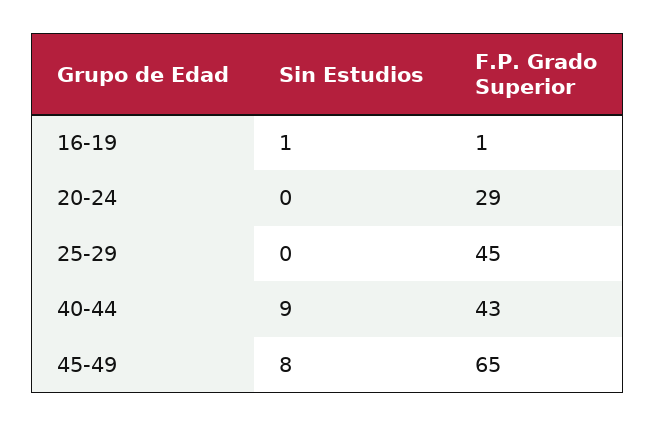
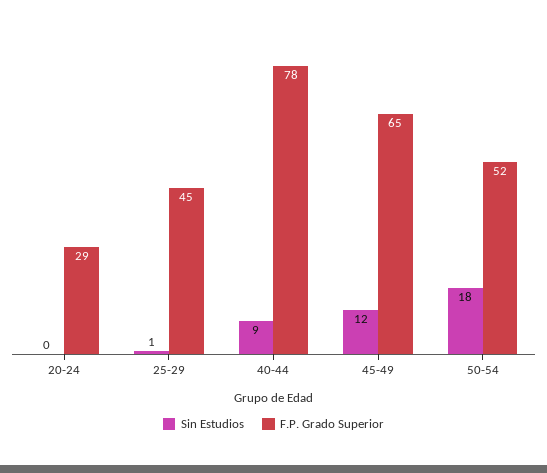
Sin Estudios, 16-19: 1 -> none
F.P. Grado Superior, 16-19: 1 -> none
Sin Estudios, 25-29: 0 -> 1
F.P. Grado Superior, 40-44: 43 -> 78
Sin Estudios, 45-49: 8 -> 12
Sin Estudios, 50-54: none -> 18
F.P. Grado Superior, 50-54: none -> 52

